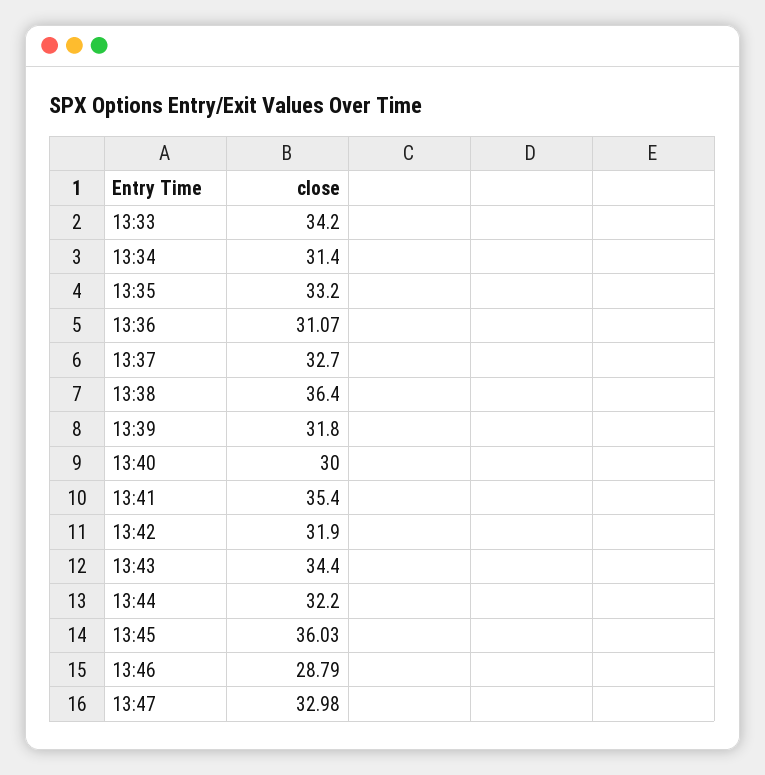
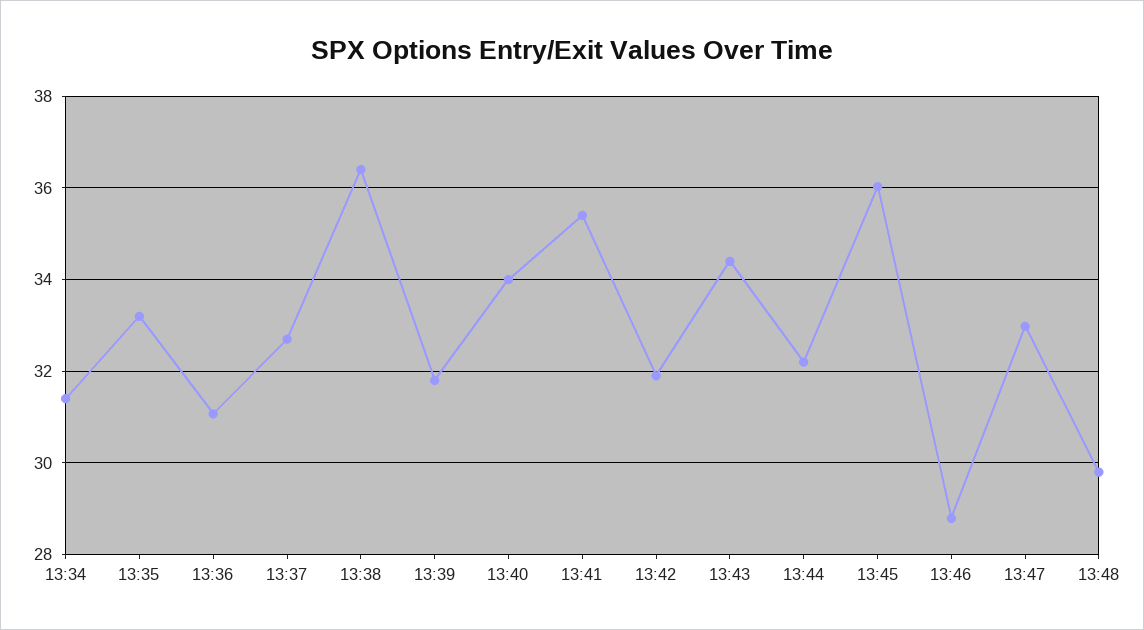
13:33: 34.2 -> none
13:40: 30 -> 34
13:48: none -> 29.8

